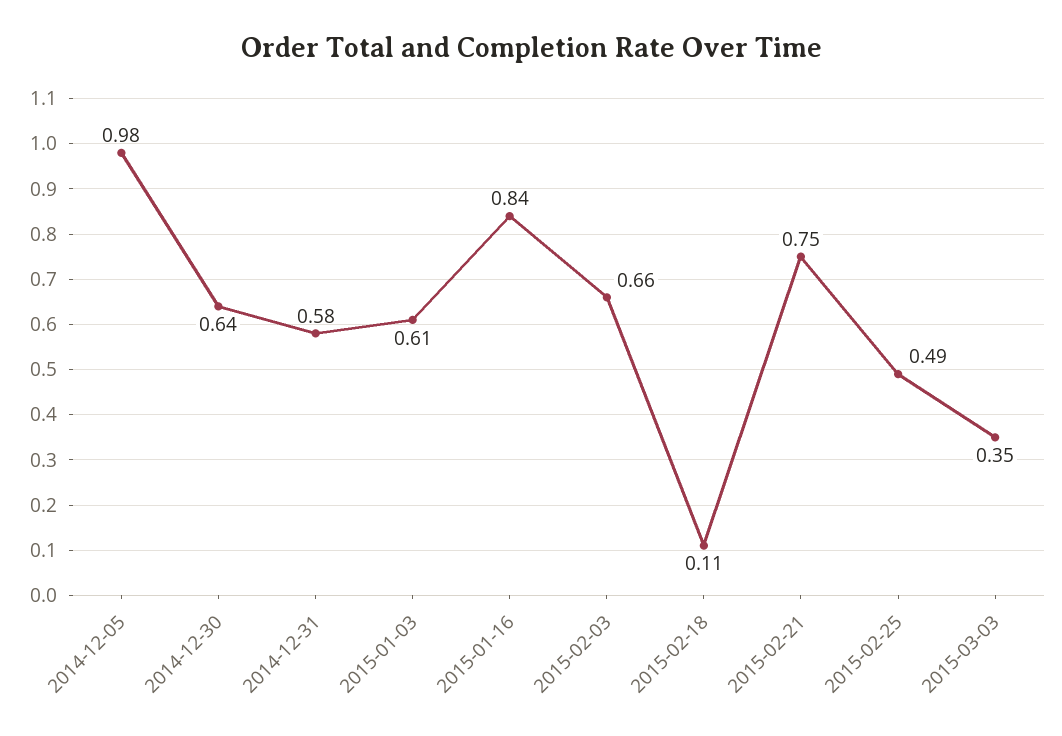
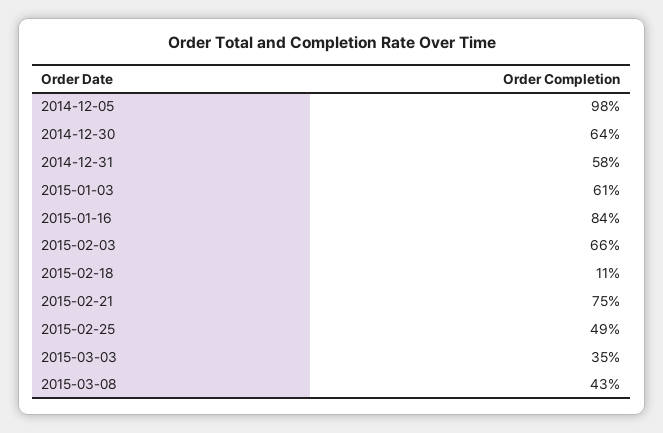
2015-03-08: none -> 0.43

